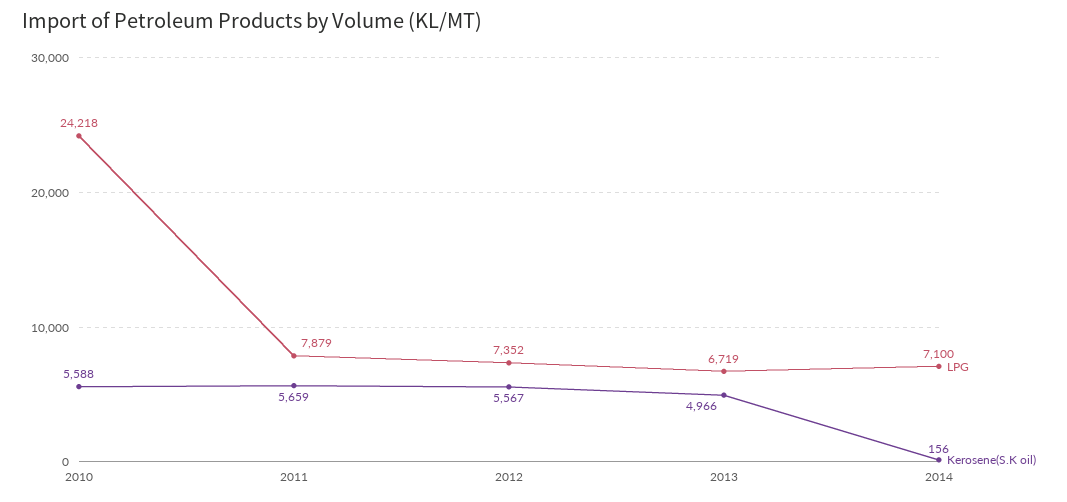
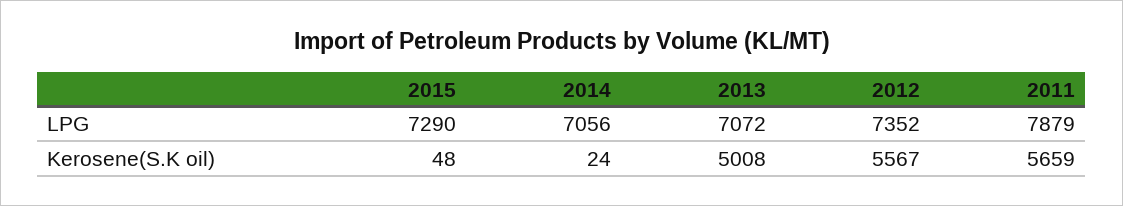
LPG, 2010: 24218 -> none
Kerosene(S.K oil), 2010: 5588 -> none
LPG, 2013: 6719 -> 7072
Kerosene(S.K oil), 2013: 4966 -> 5008
LPG, 2014: 7100 -> 7056
Kerosene(S.K oil), 2014: 156 -> 24
LPG, 2015: none -> 7290
Kerosene(S.K oil), 2015: none -> 48

